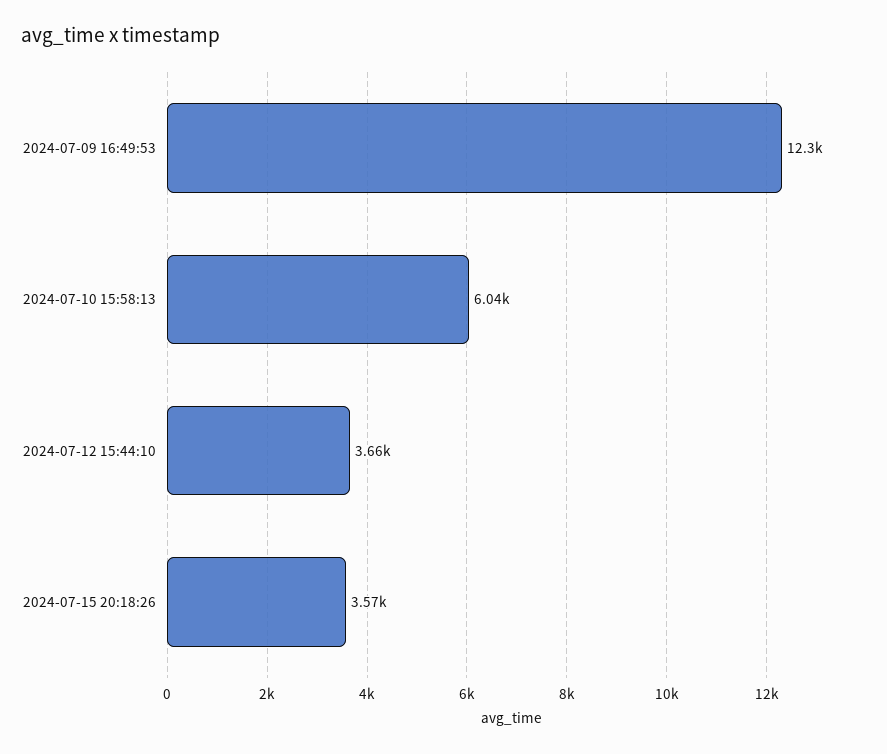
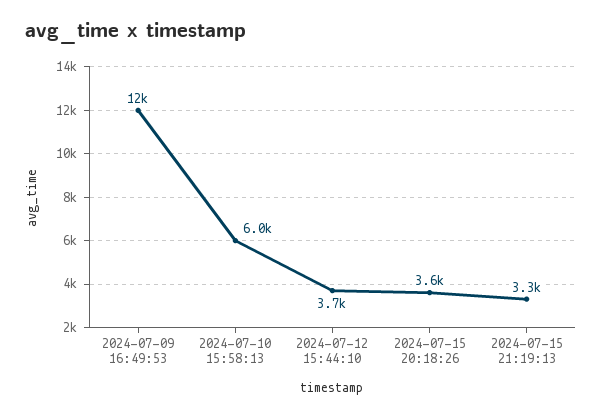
2024-07-15 21:19:13: none -> 3300

